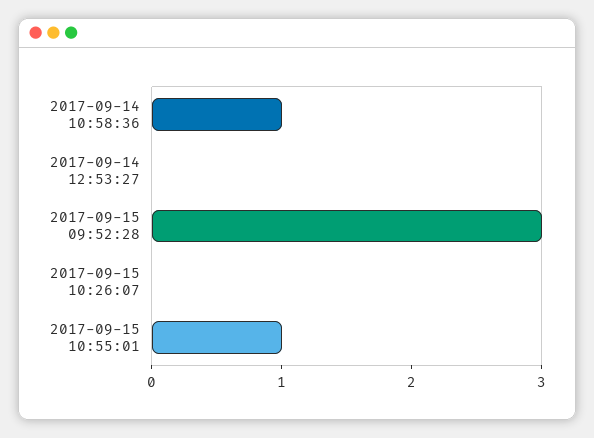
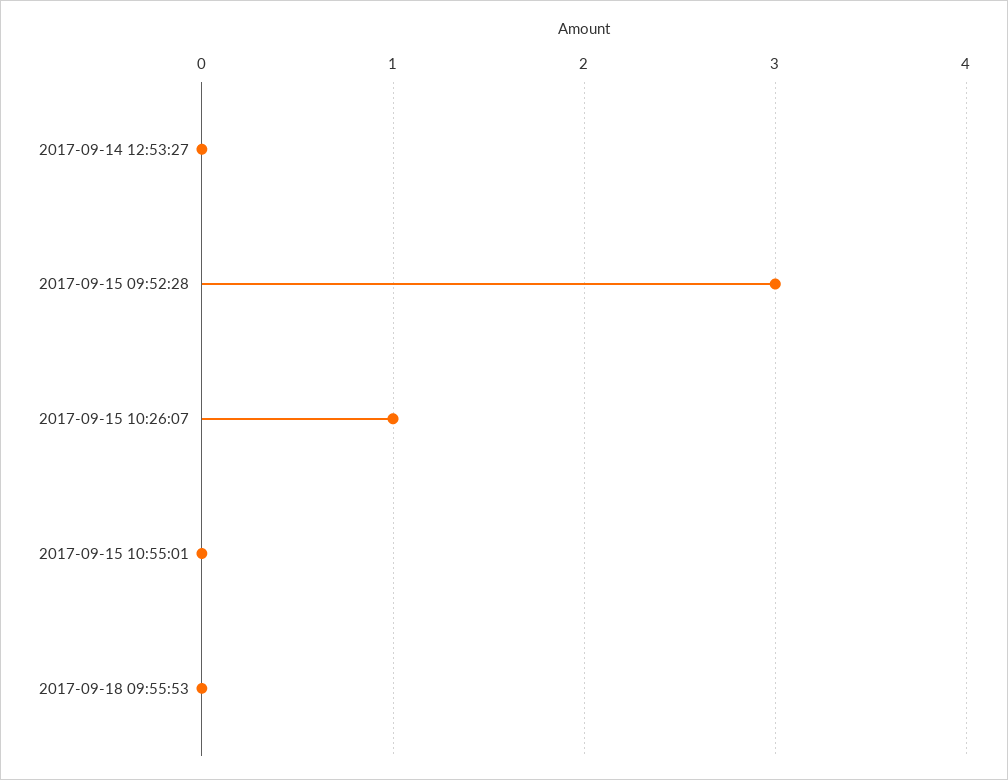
2017-09-14 10:58:36: 1 -> none
2017-09-15 10:26:07: 0 -> 1
2017-09-15 10:55:01: 1 -> 0
2017-09-18 09:55:53: none -> 0

